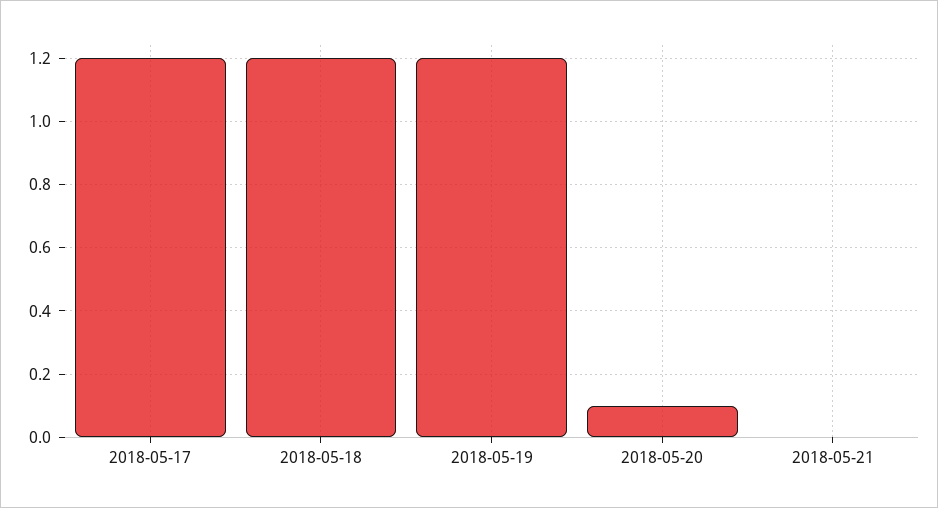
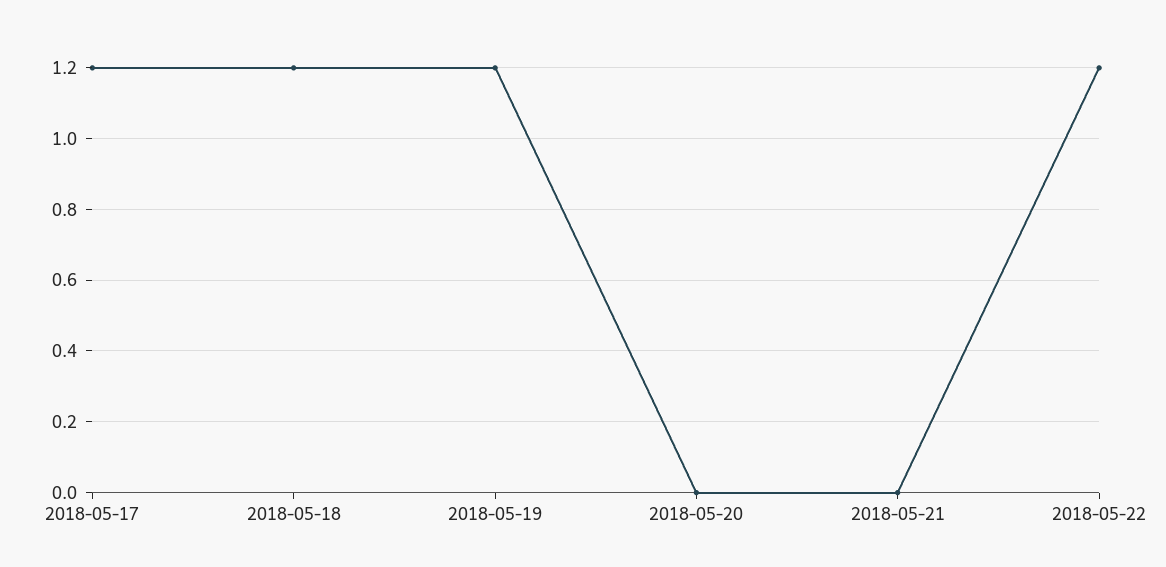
2018-05-20: 0.1 -> 0
2018-05-22: none -> 1.2

